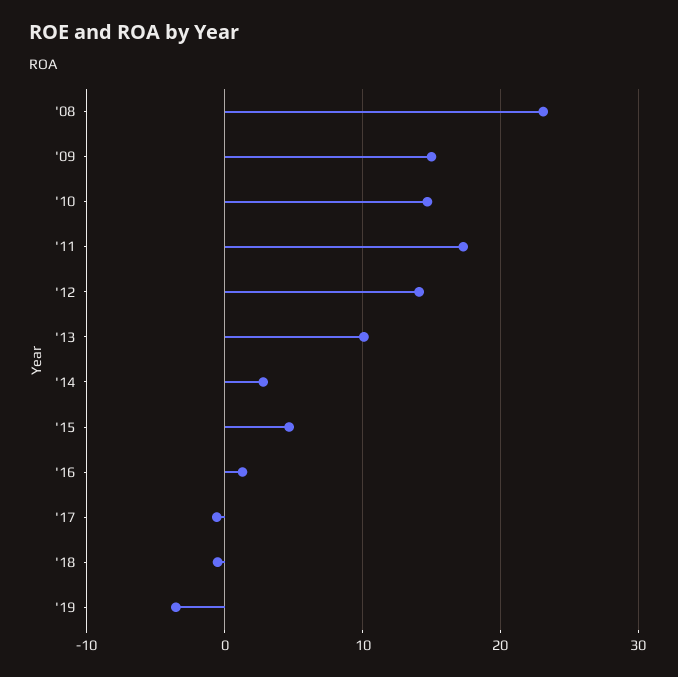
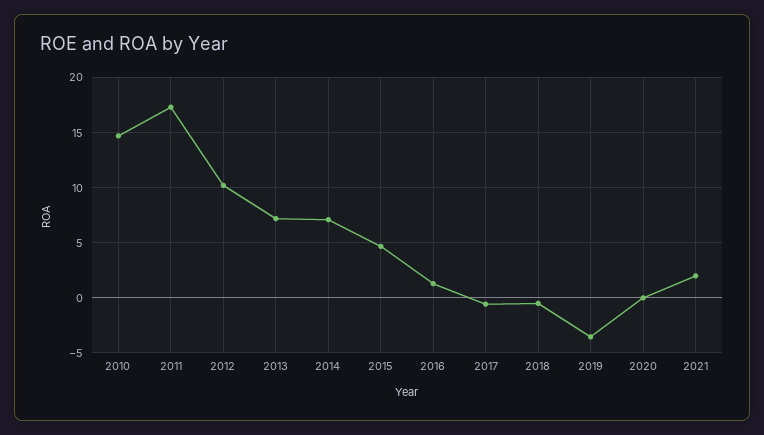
'08: 23 -> none
'09: 15 -> none
'12: 14 -> 10
'13: 10 -> 7
'14: 3 -> 7
2020: none -> 0
2021: none -> 2

